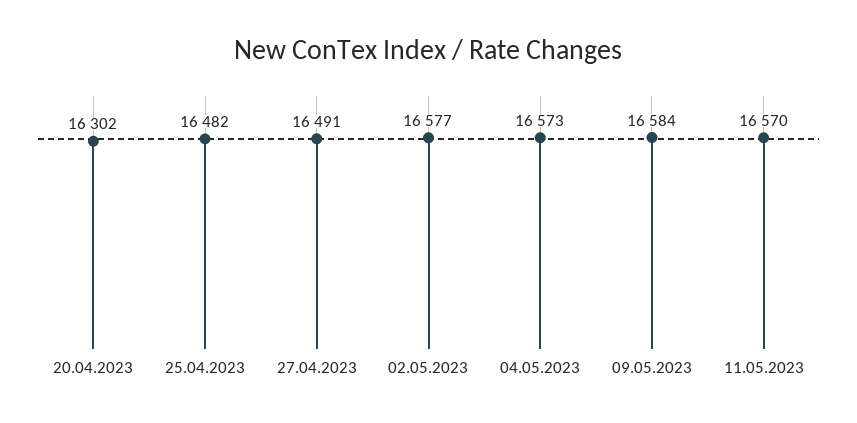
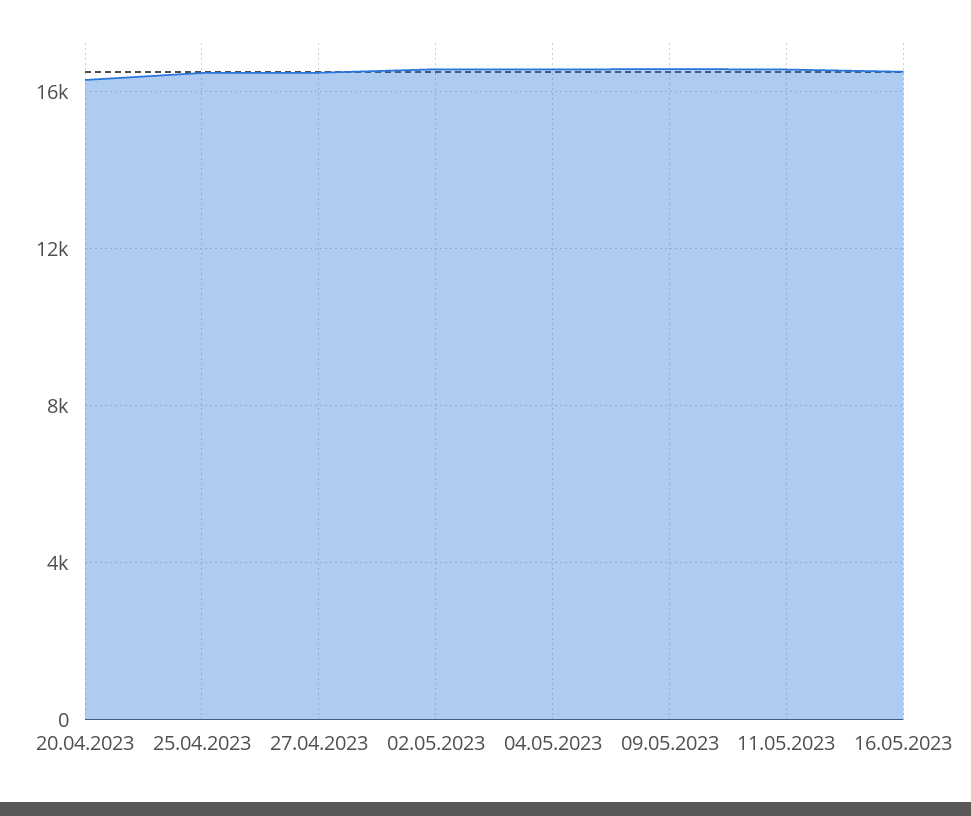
16.05.2023: none -> 16500

